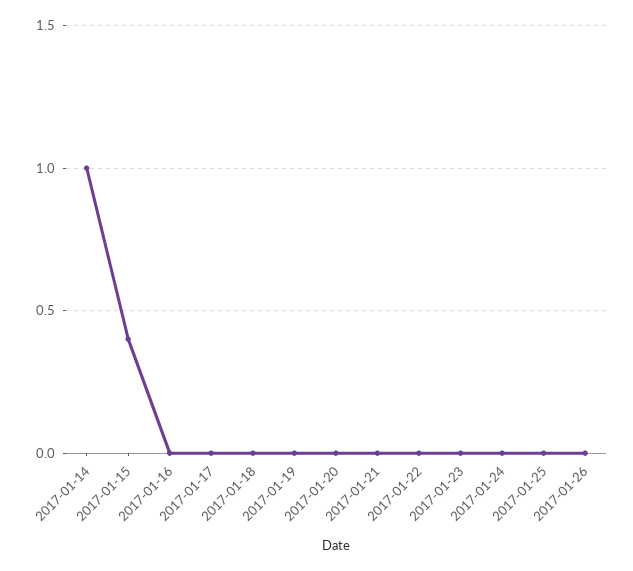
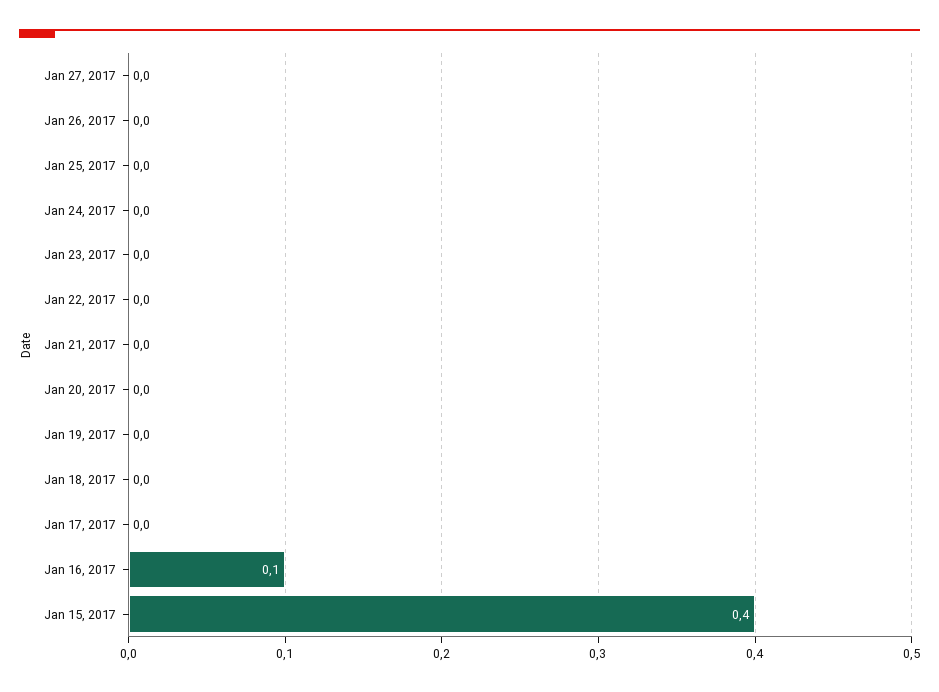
2017-01-14: 1 -> none
2017-01-16: 0 -> 0.1
Jan 27, 2017: none -> 0

